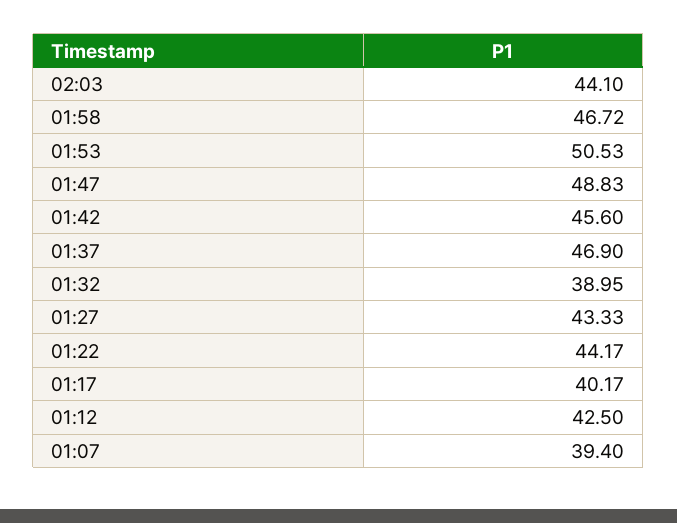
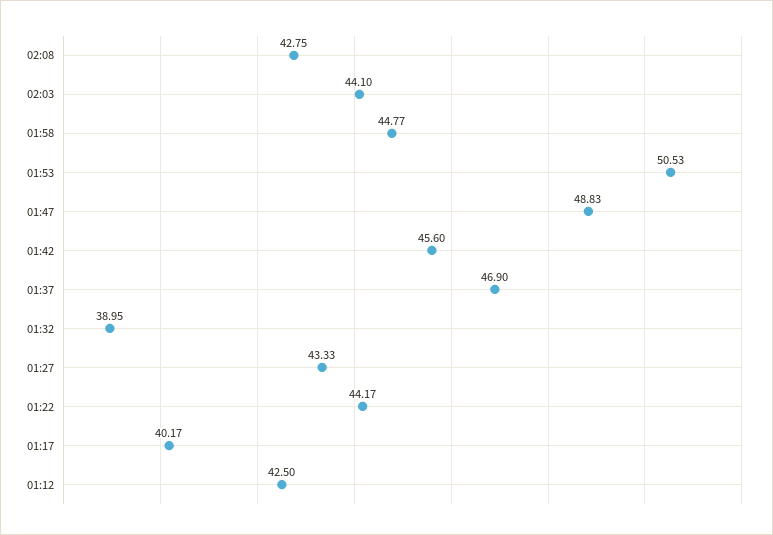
01:58: 46.72 -> 44.77
01:07: 39.4 -> none
02:08: none -> 42.75

